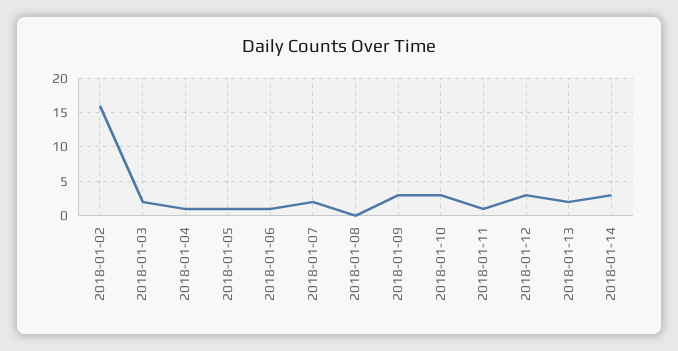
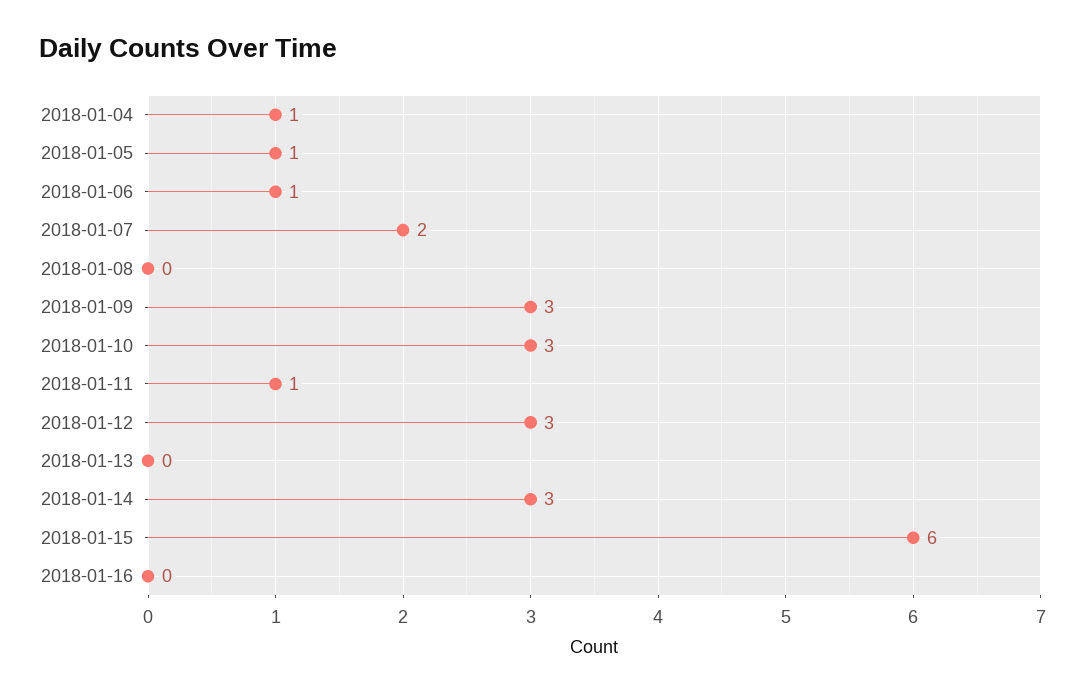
2018-01-02: 16 -> none
2018-01-03: 2 -> none
2018-01-13: 2 -> 0
2018-01-15: none -> 6
2018-01-16: none -> 0

